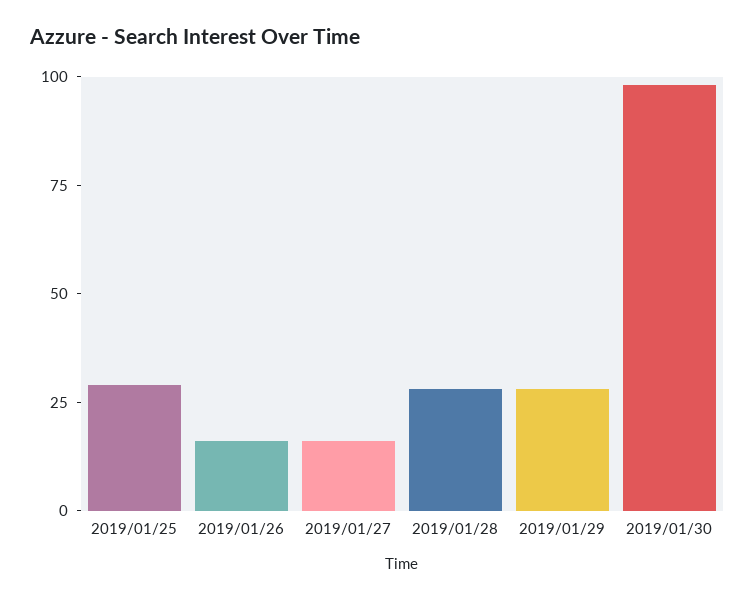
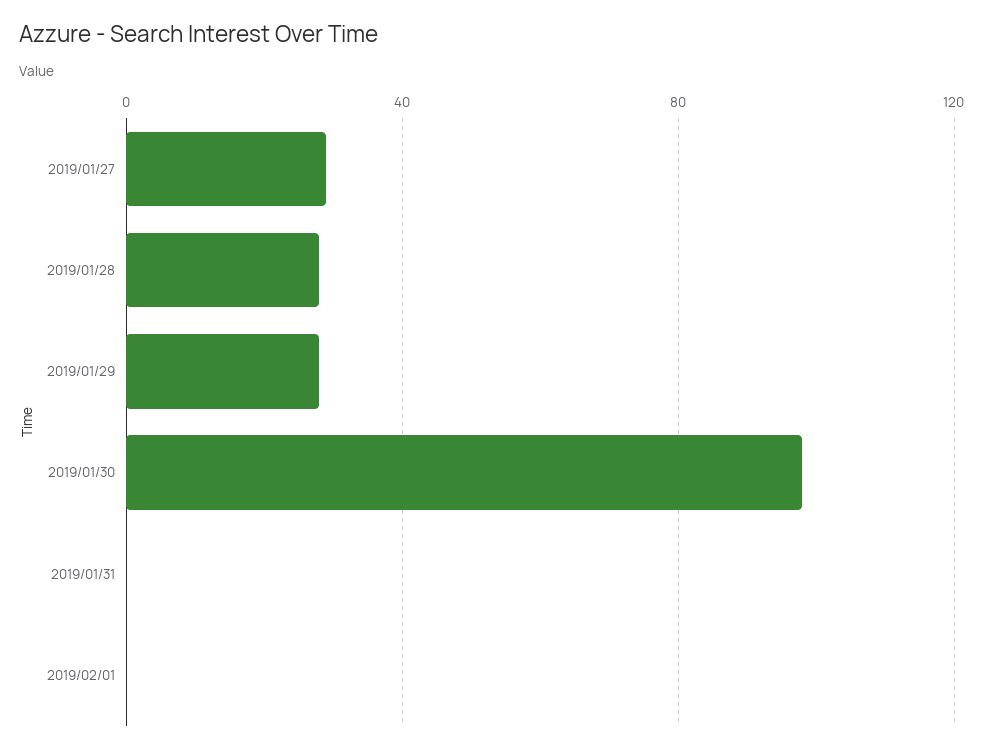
2019/01/25: 30 -> none
2019/01/26: 15 -> none
2019/01/27: 15 -> 30
2019/01/31: none -> 0
2019/02/01: none -> 0

